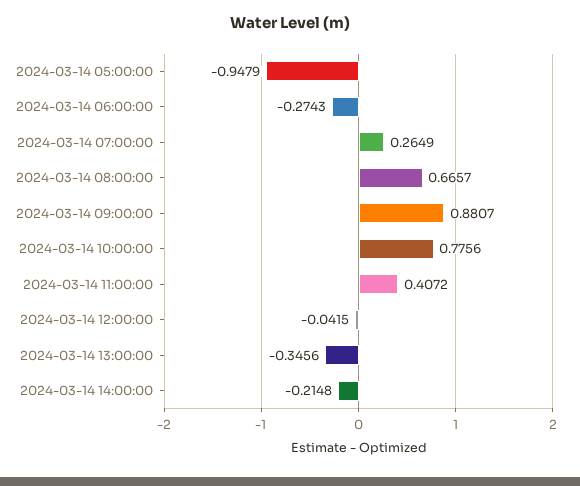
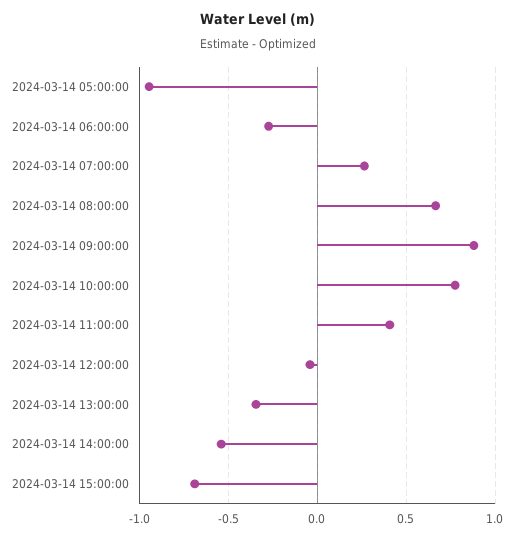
2024-03-14 14:00:00: -0.2148 -> -0.55
2024-03-14 15:00:00: none -> -0.7

